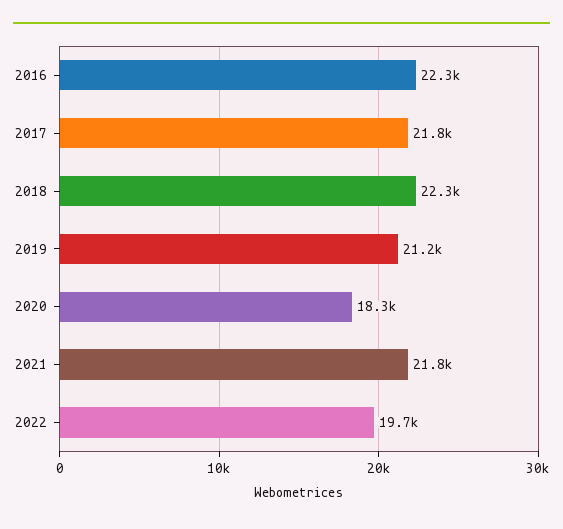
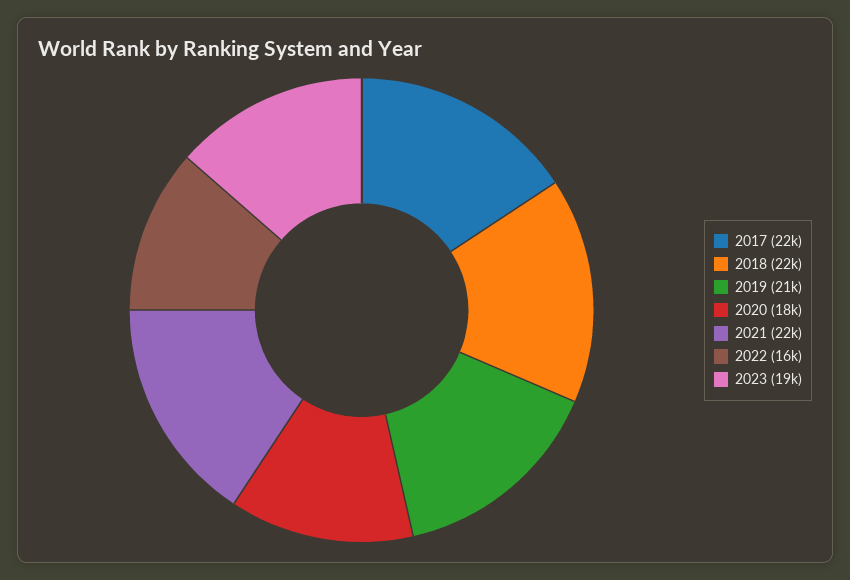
2016: 22300 -> none
2022: 19700 -> 16000
2023: none -> 19000

